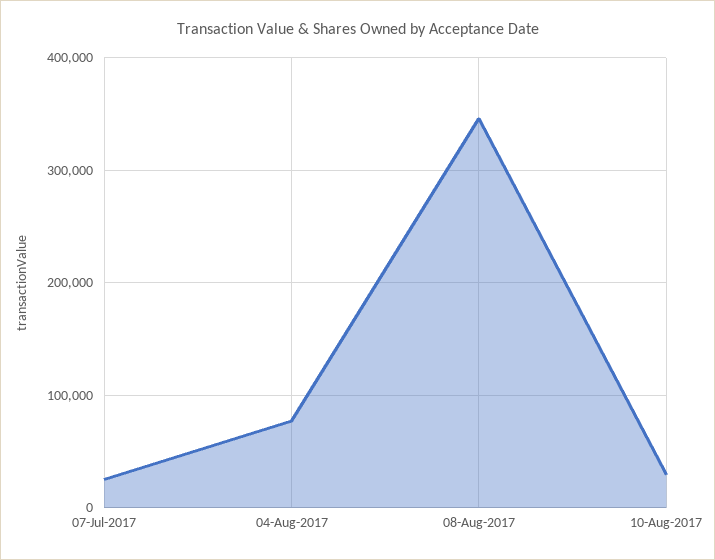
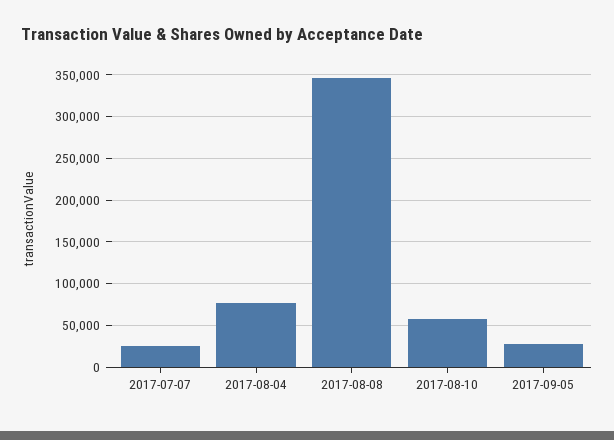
10-Aug-2017: 30000 -> 60000
2017-09-05: none -> 30000

